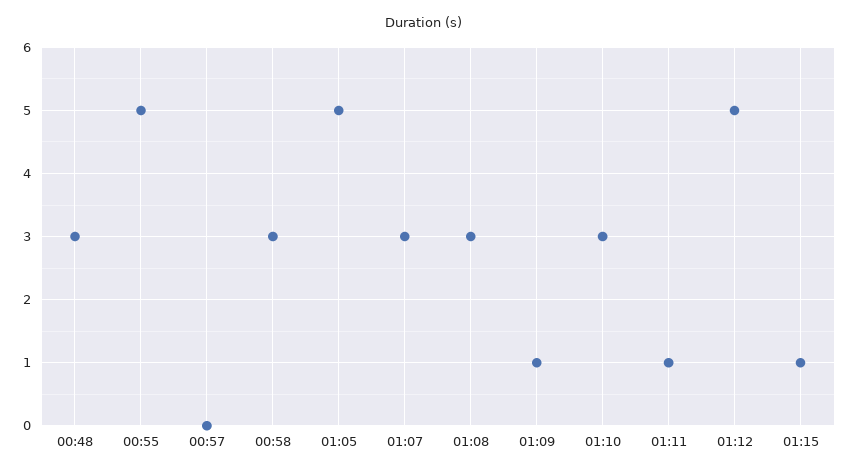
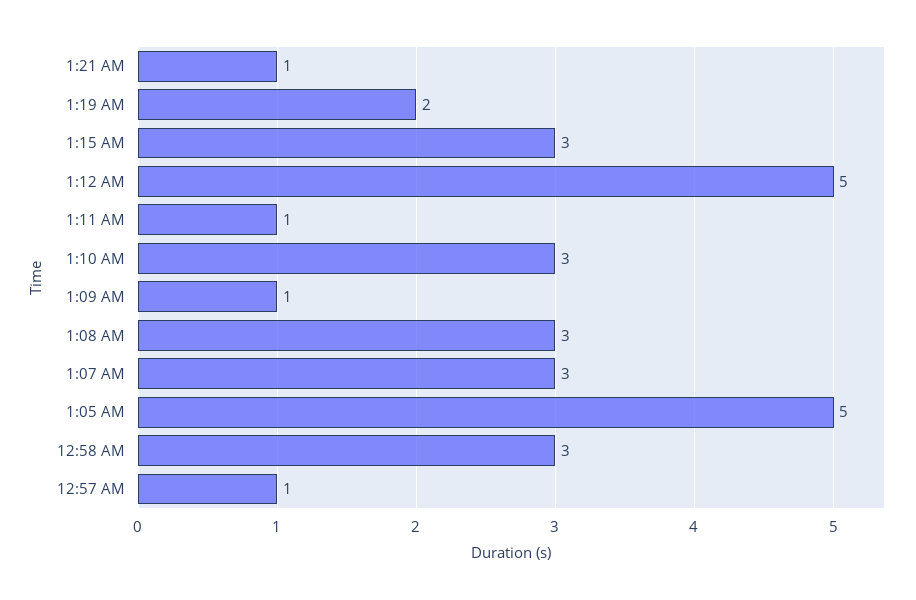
00:48: 3 -> none
00:55: 5 -> none
00:57: 0 -> 1
01:15: 1 -> 3
1:21 AM: none -> 1
1:19 AM: none -> 2

